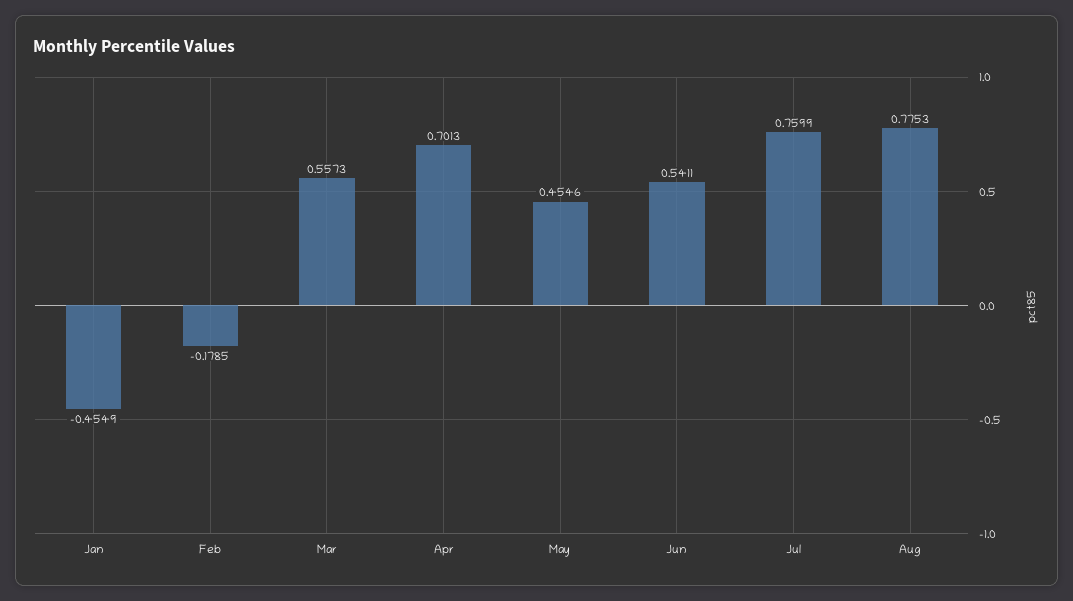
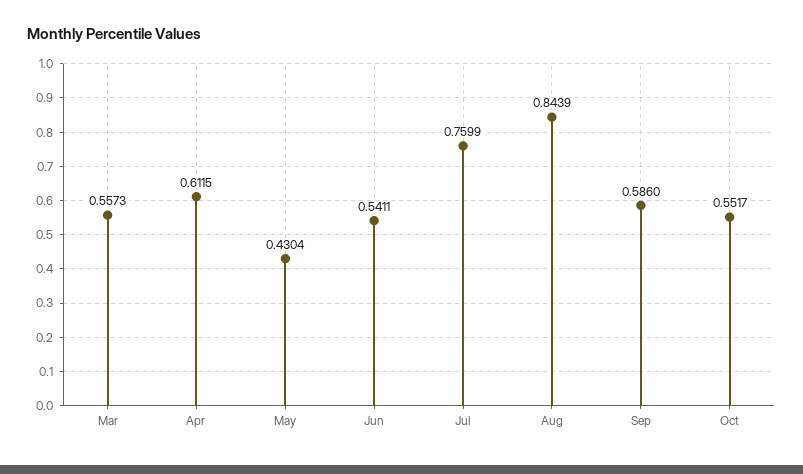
Jan: -0.4549 -> none
Feb: -0.1785 -> none
Apr: 0.7013 -> 0.6115
May: 0.4546 -> 0.4304
Aug: 0.7753 -> 0.8439
Sep: none -> 0.586
Oct: none -> 0.5517

